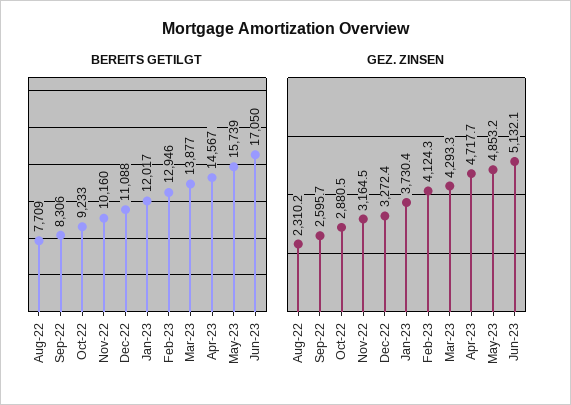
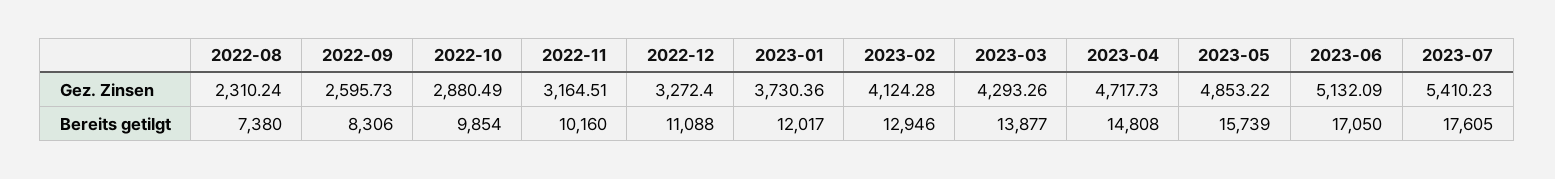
BEREITS GETILGT, Aug-22: 7709 -> 7380
BEREITS GETILGT, Oct-22: 9233 -> 9854
BEREITS GETILGT, Apr-23: 14567 -> 14808
GEZ. ZINSEN, 2023-07: none -> 5410.23
BEREITS GETILGT, 2023-07: none -> 17605

